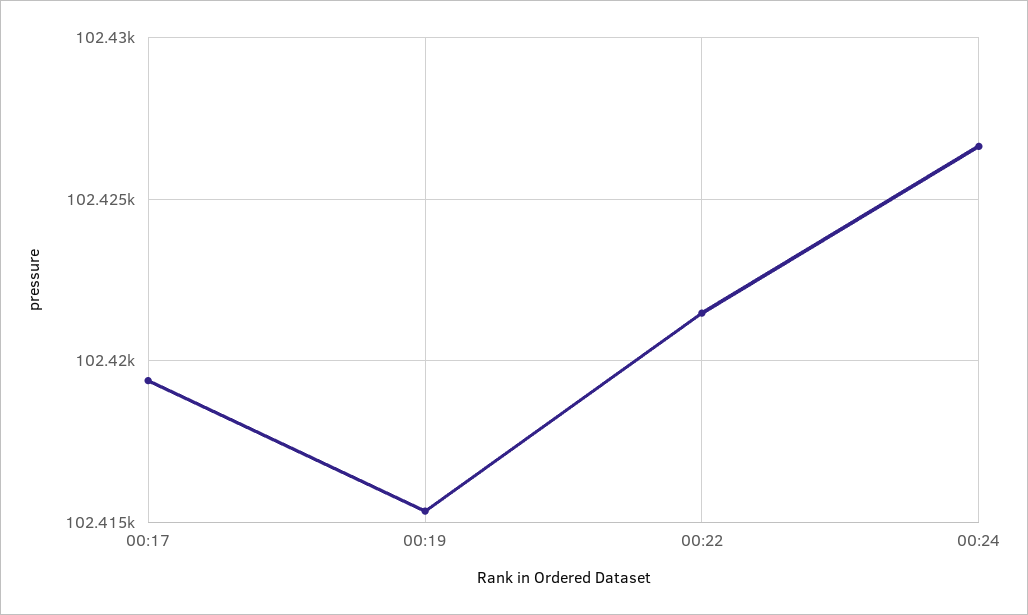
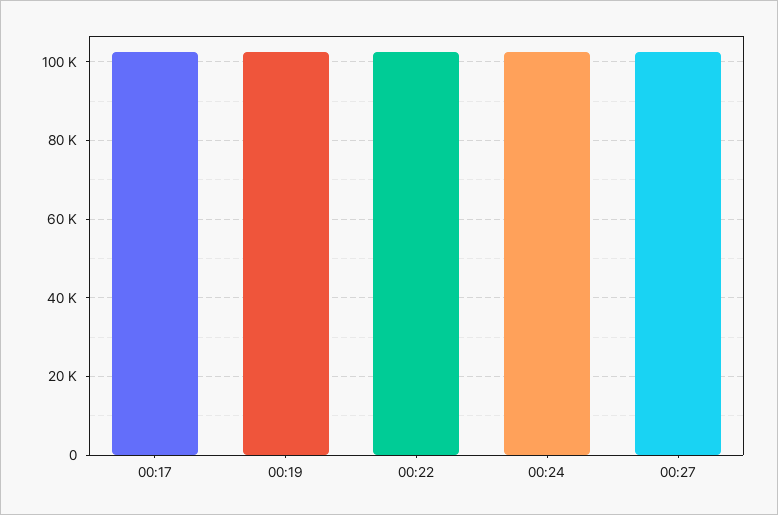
00:27: none -> 102000

